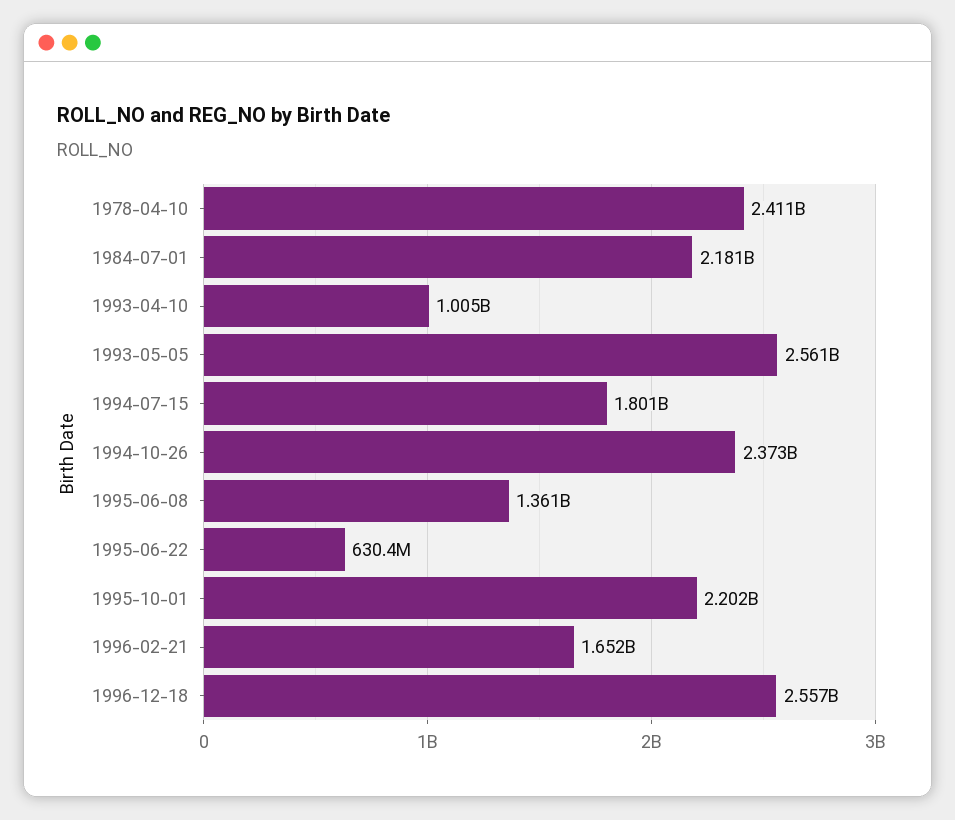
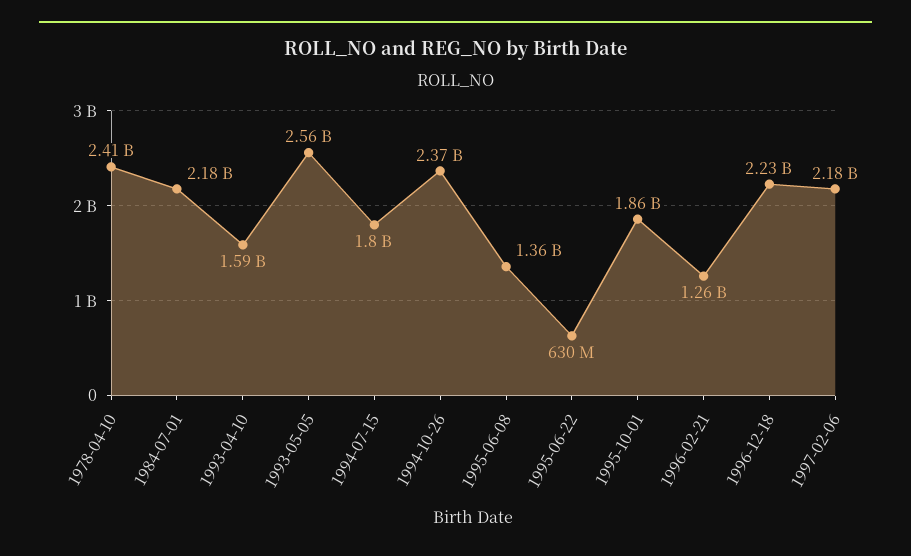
1993-04-10: 1005000000 -> 1590000000
1995-10-01: 2202000000 -> 1860000000
1996-02-21: 1652000000 -> 1260000000
1996-12-18: 2557000000 -> 2230000000
1997-02-06: none -> 2180000000

